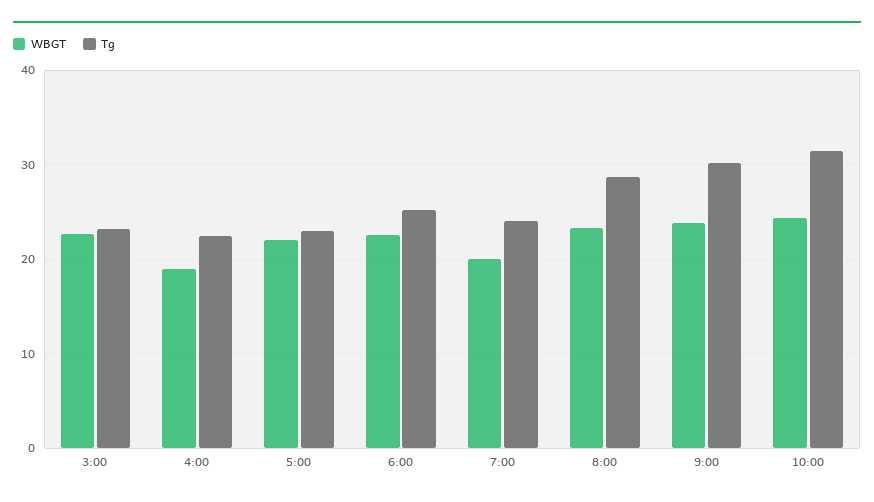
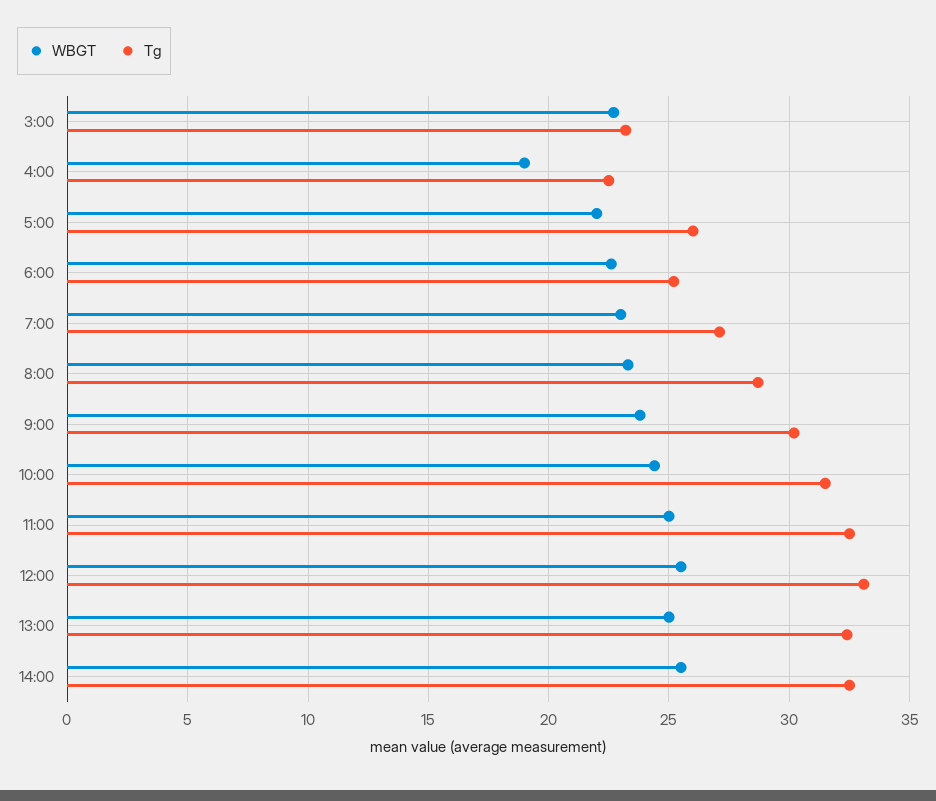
Tg, 5:00: 23 -> 26
WBGT, 7:00: 20 -> 23
Tg, 7:00: 24 -> 27
WBGT, 11:00: none -> 25
Tg, 11:00: none -> 32.5
WBGT, 12:00: none -> 25.5
Tg, 12:00: none -> 33
WBGT, 13:00: none -> 25
Tg, 13:00: none -> 32.5
WBGT, 14:00: none -> 25.5
Tg, 14:00: none -> 32.5

